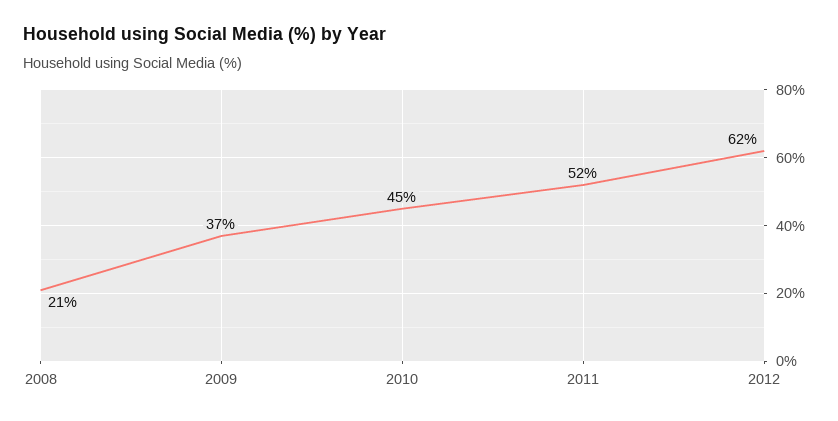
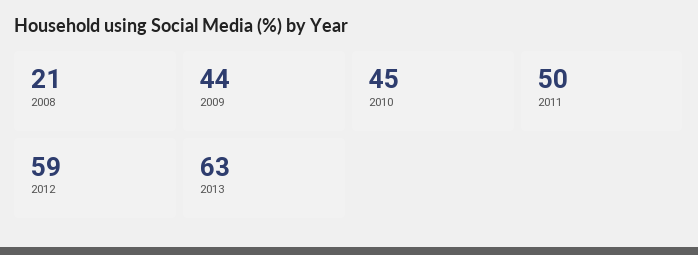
2009: 37 -> 44
2011: 52 -> 50
2012: 62 -> 59
2013: none -> 63

